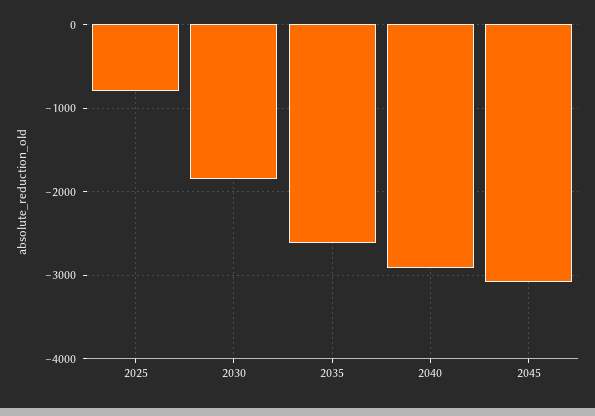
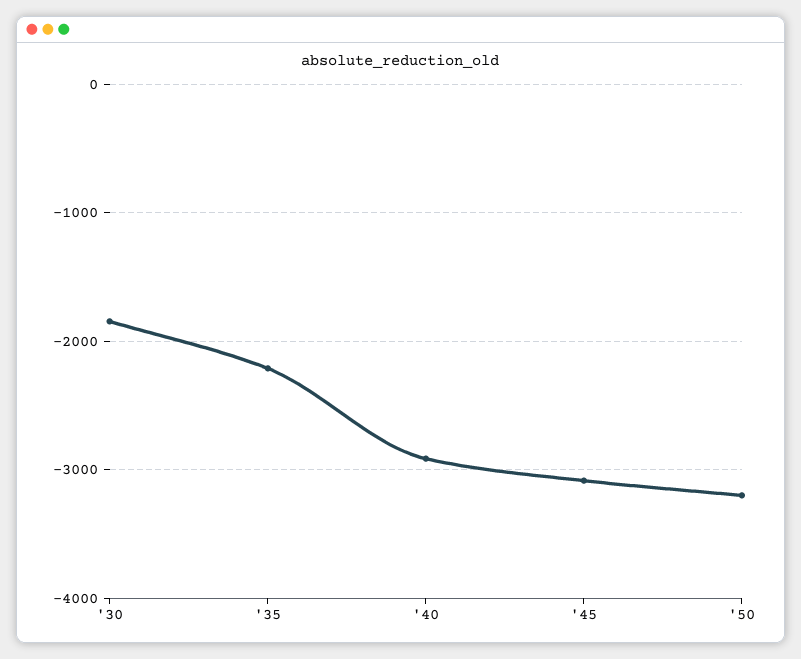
2025: -800 -> none
2035: -2600 -> -2200
'50: none -> -3200

